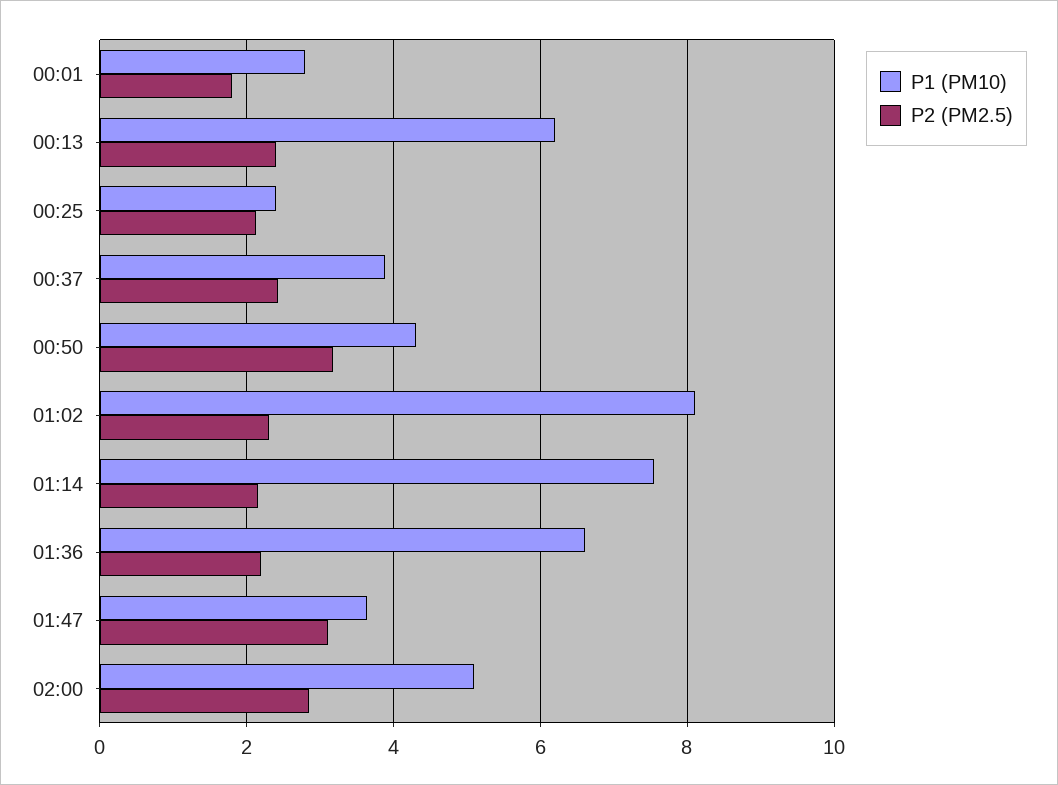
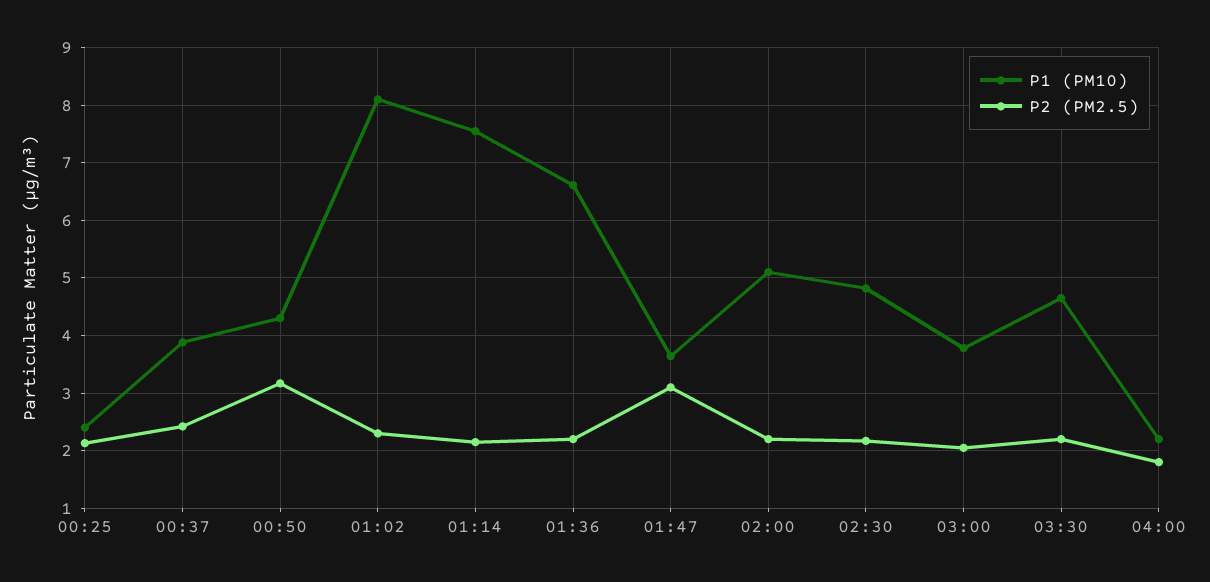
P1 (PM10), 00:01: 2.8 -> none
P2 (PM2.5), 00:01: 1.8 -> none
P1 (PM10), 00:13: 6.2 -> none
P2 (PM2.5), 00:13: 2.4 -> none
P2 (PM2.5), 02:00: 2.8 -> 2.2
P1 (PM10), 02:30: none -> 4.8
P2 (PM2.5), 02:30: none -> 2.2
P1 (PM10), 03:00: none -> 3.8
P2 (PM2.5), 03:00: none -> 2
P1 (PM10), 03:30: none -> 4.6
P2 (PM2.5), 03:30: none -> 2.2
P1 (PM10), 04:00: none -> 2.2
P2 (PM2.5), 04:00: none -> 1.8

